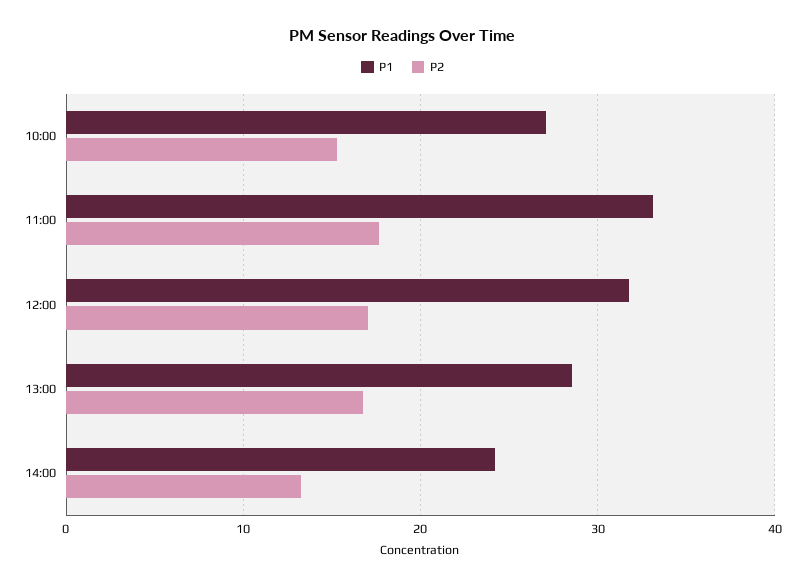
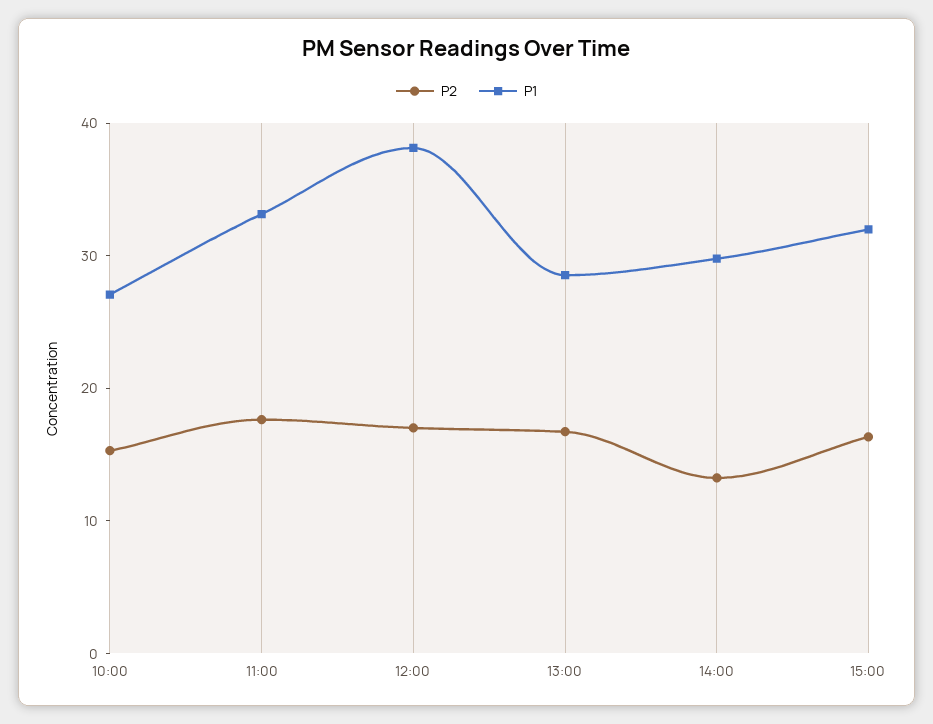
P1, 12:00: 32 -> 38
P1, 14:00: 24 -> 30
P2, 15:00: none -> 16
P1, 15:00: none -> 32

